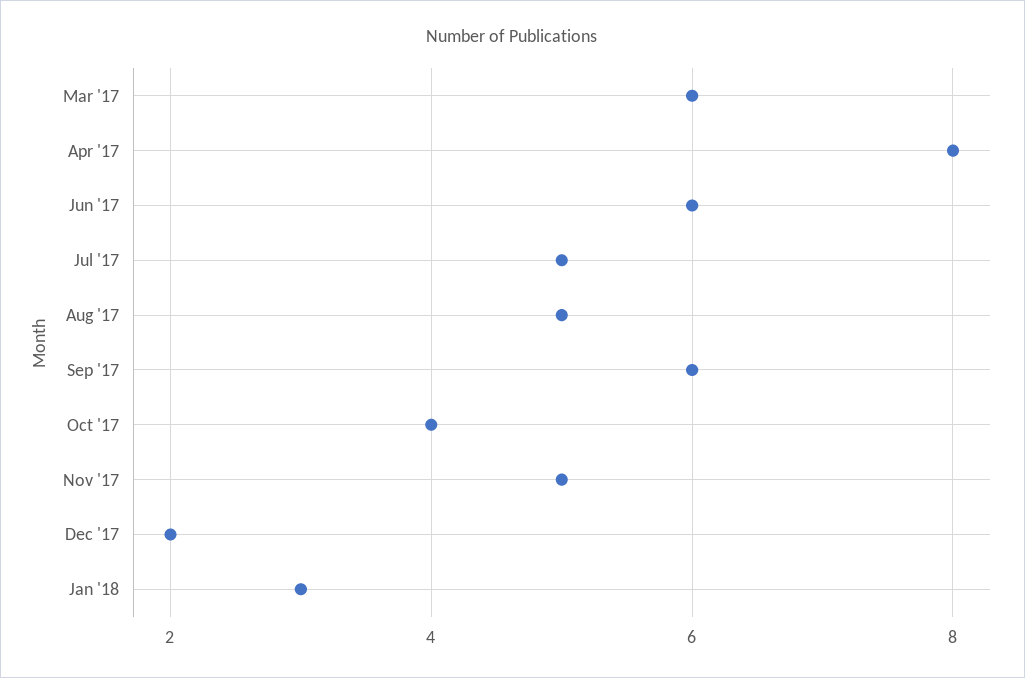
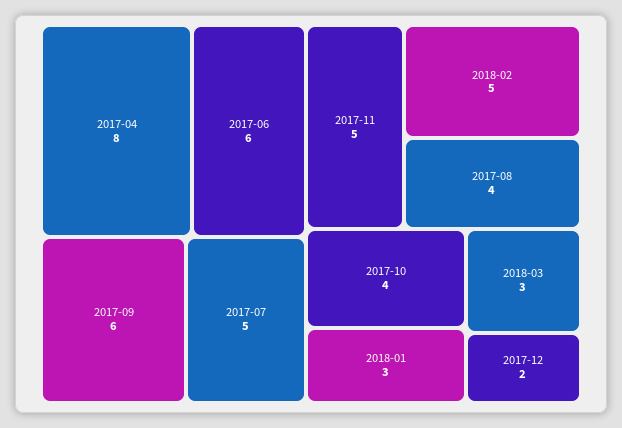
Mar '17: 6 -> none
Aug '17: 5 -> 4
2018-02: none -> 5
2018-03: none -> 3

